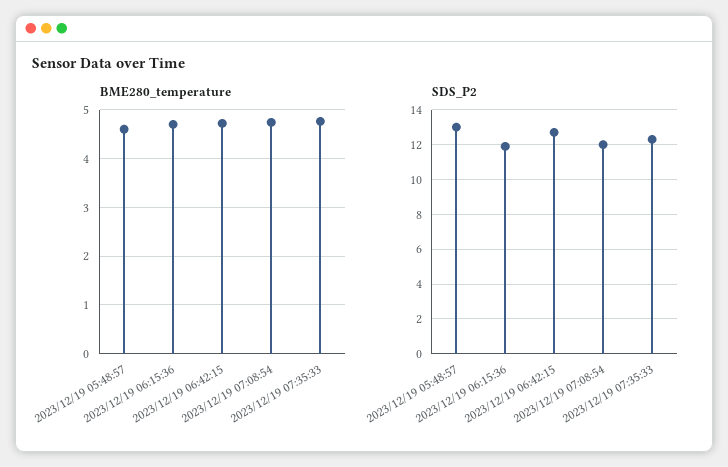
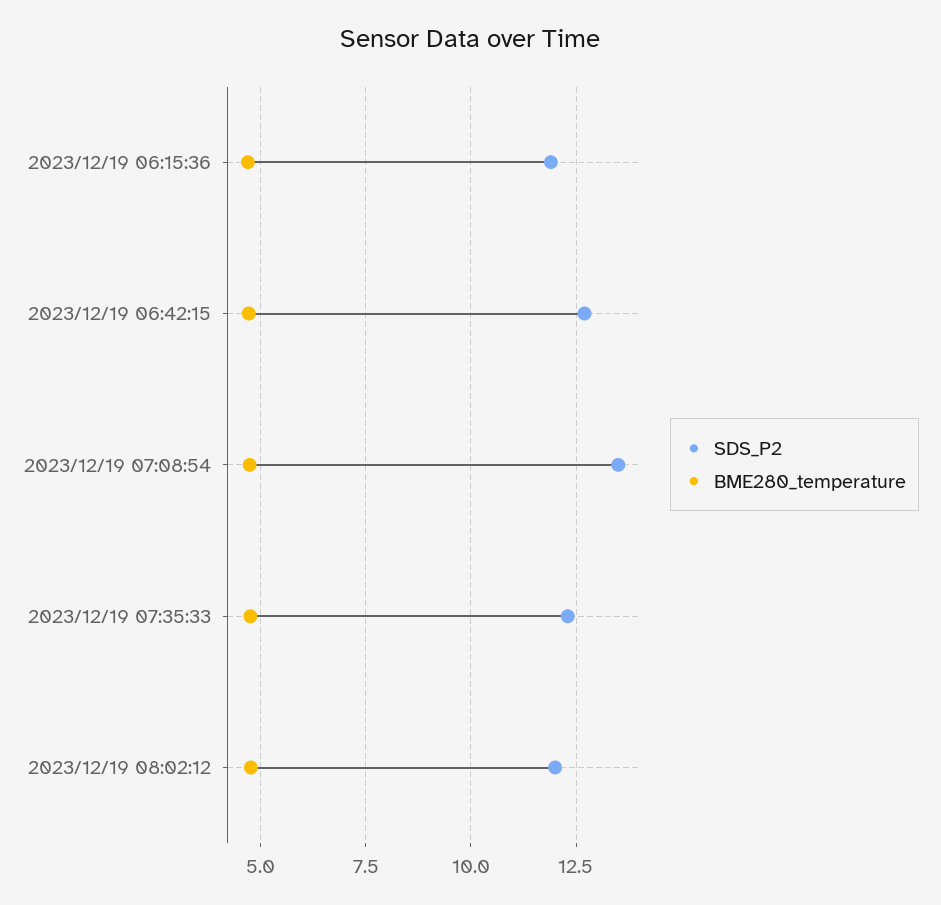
BME280_temperature, 2023/12/19 05:48:57: 4.6 -> none
SDS_P2, 2023/12/19 05:48:57: 13 -> none
SDS_P2, 2023/12/19 07:08:54: 12 -> 13.5
SDS_P2, 2023/12/19 08:02:12: none -> 12
BME280_temperature, 2023/12/19 08:02:12: none -> 4.75

